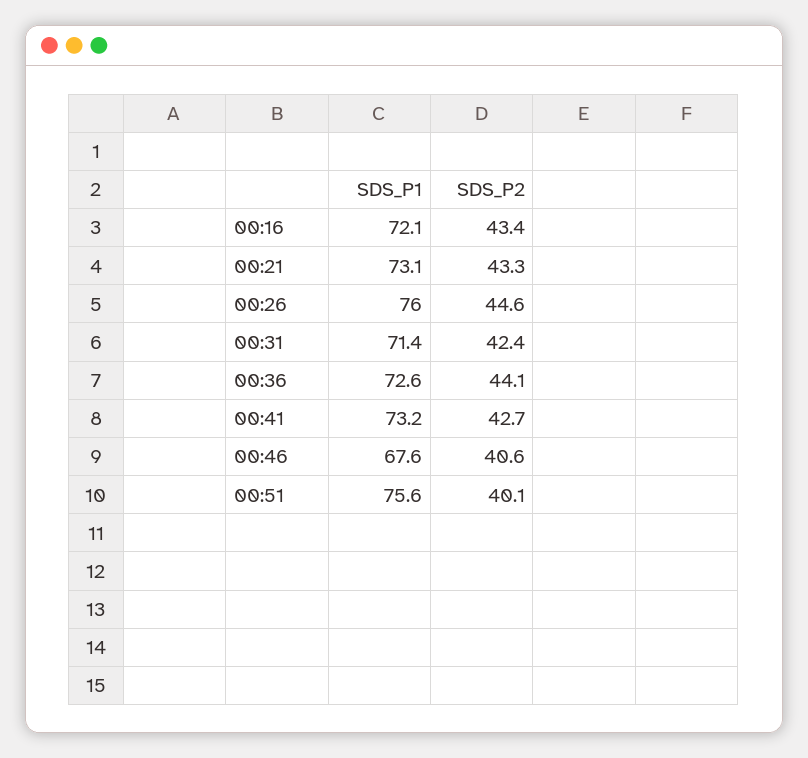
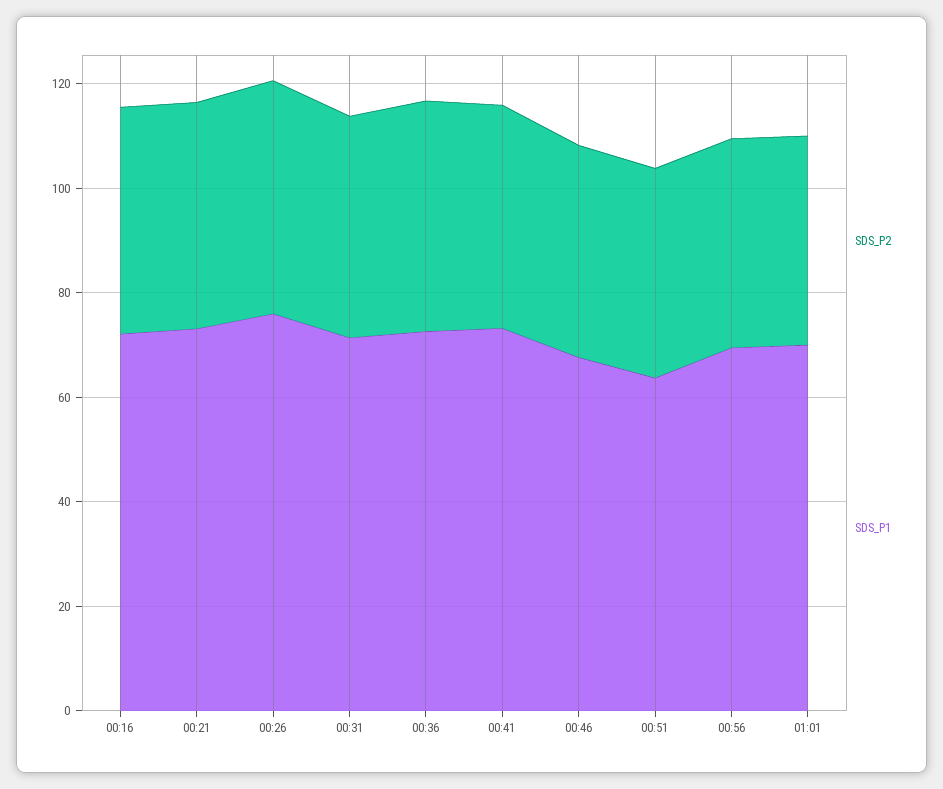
SDS_P1, 00:51: 75.6 -> 65
SDS_P2, 00:56: none -> 40
SDS_P1, 00:56: none -> 70
SDS_P2, 01:01: none -> 40
SDS_P1, 01:01: none -> 70

